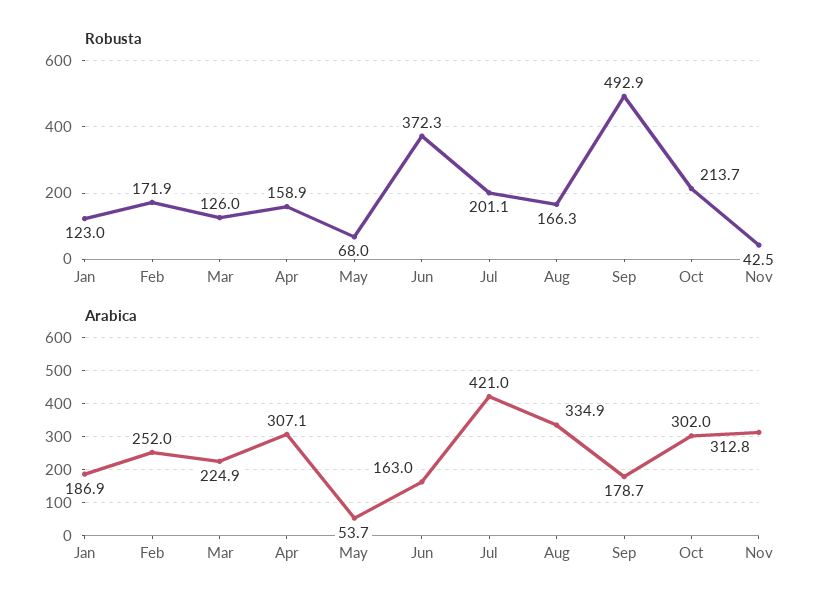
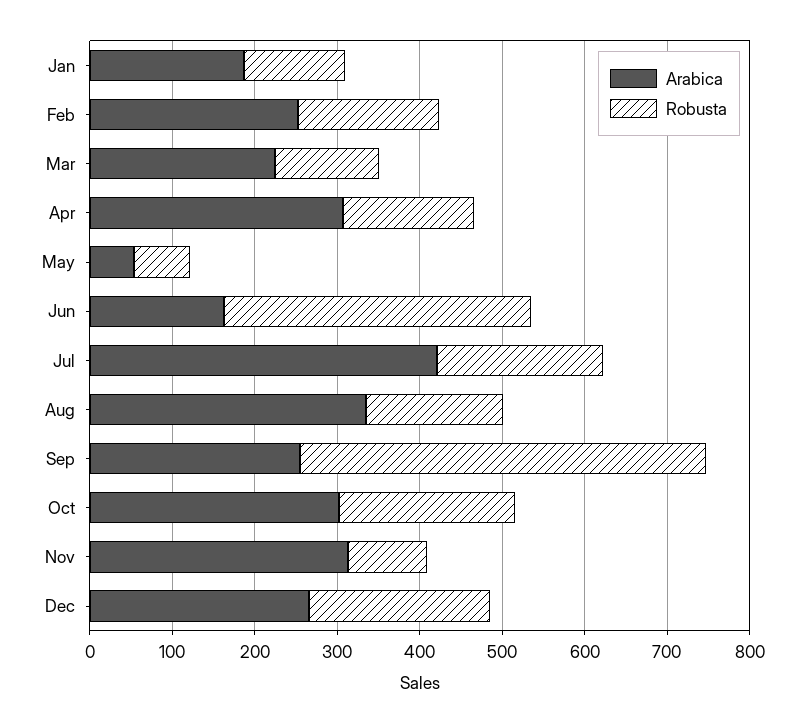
Robusta, Nov: 42.5 -> 100
Arabica, Sep: 178.7 -> 260
Arabica, Dec: none -> 260
Robusta, Dec: none -> 220

